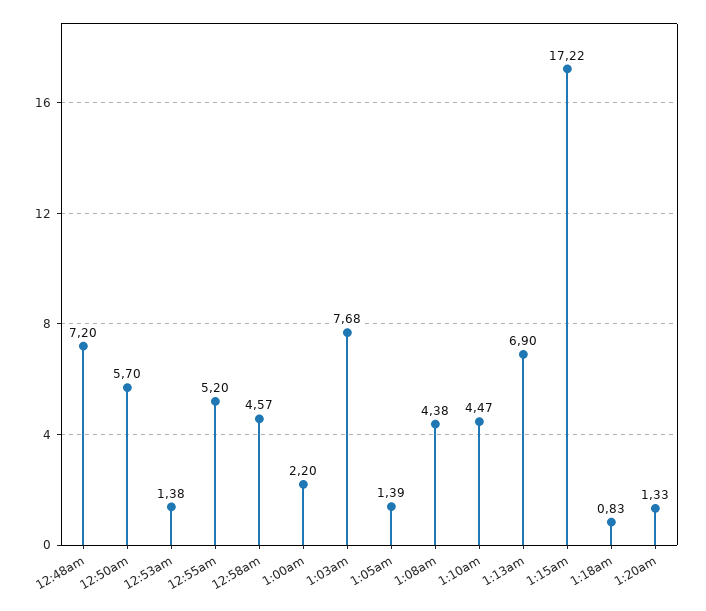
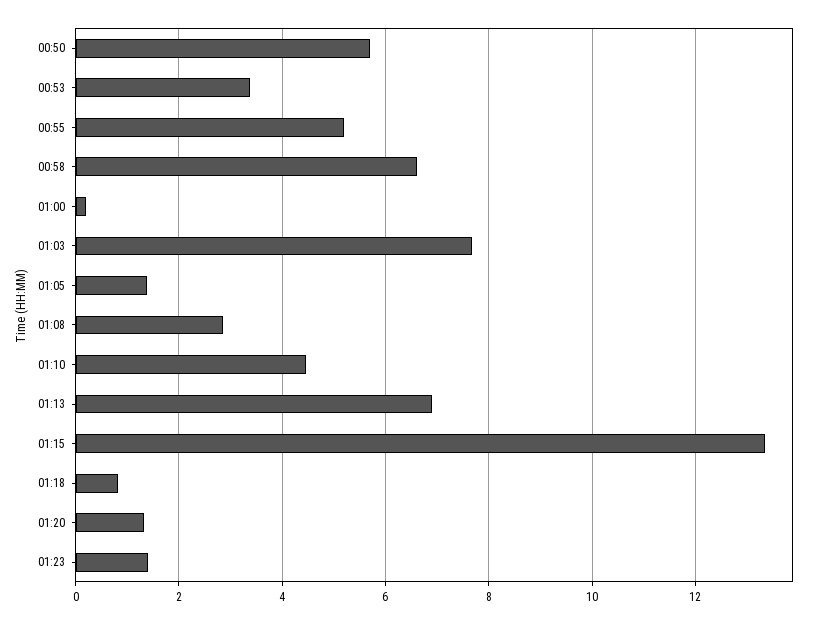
12:48am: 7.2 -> none
12:53am: 1.38 -> 3.4
12:58am: 4.57 -> 6.6
1:00am: 2.2 -> 0.2
1:08am: 4.38 -> 2.8
1:15am: 17.22 -> 13.4
01:23: none -> 1.4

